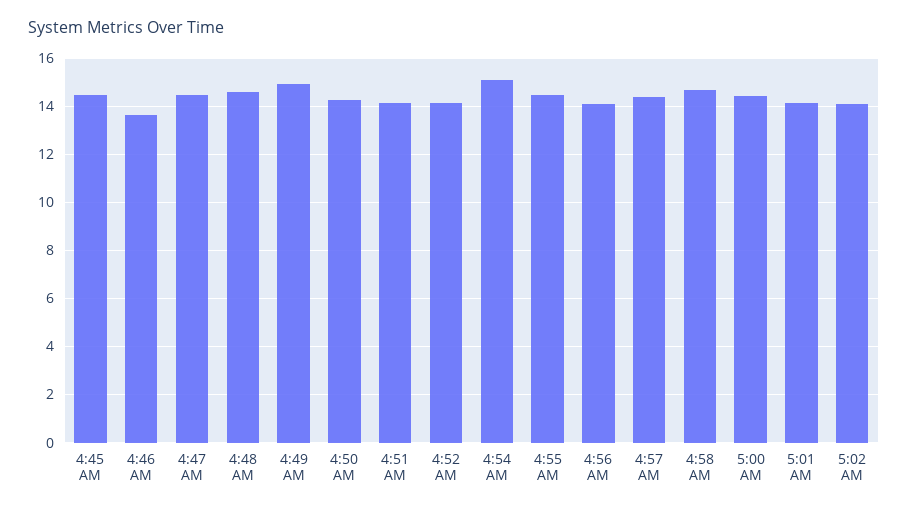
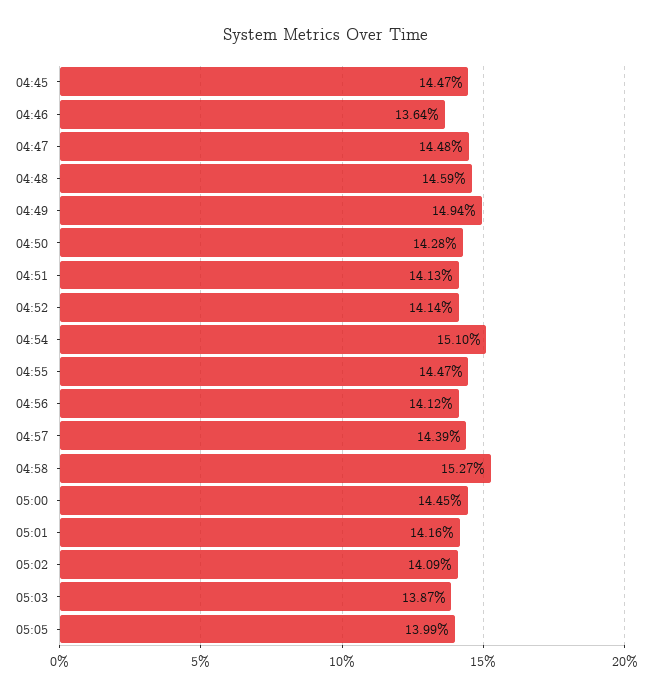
4:58 AM: 14.75 -> 15.27
05:03: none -> 13.87
05:05: none -> 13.99

